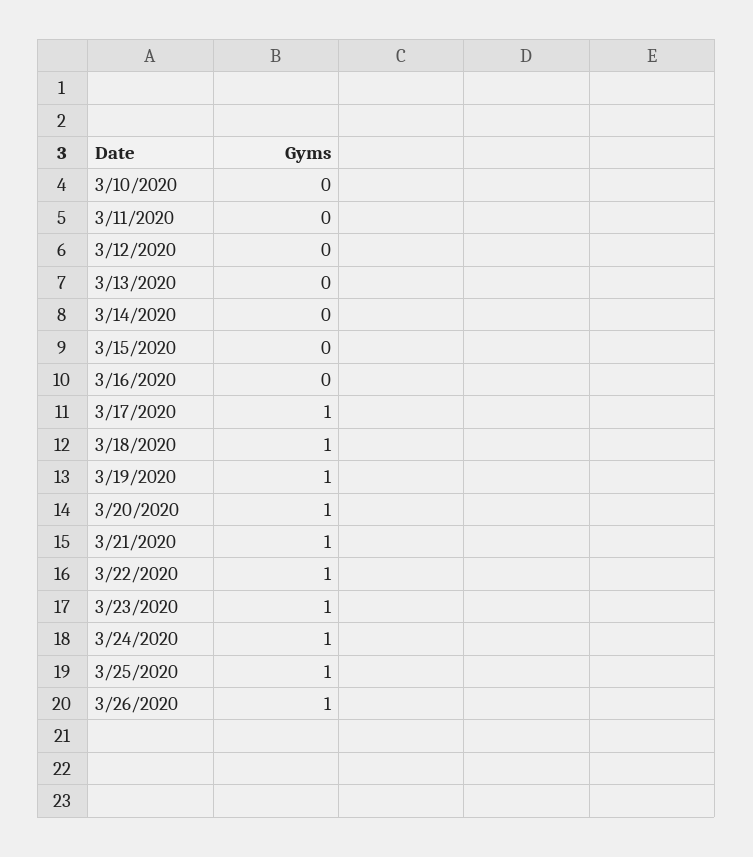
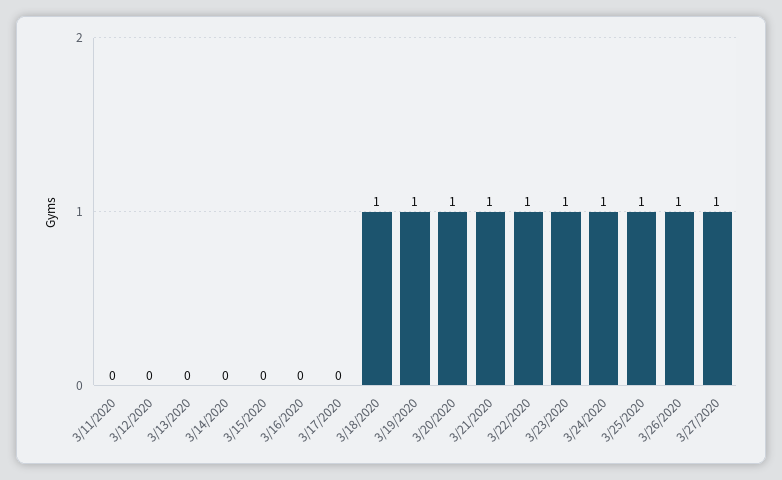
3/10/2020: 0 -> none
3/17/2020: 1 -> 0
3/27/2020: none -> 1

